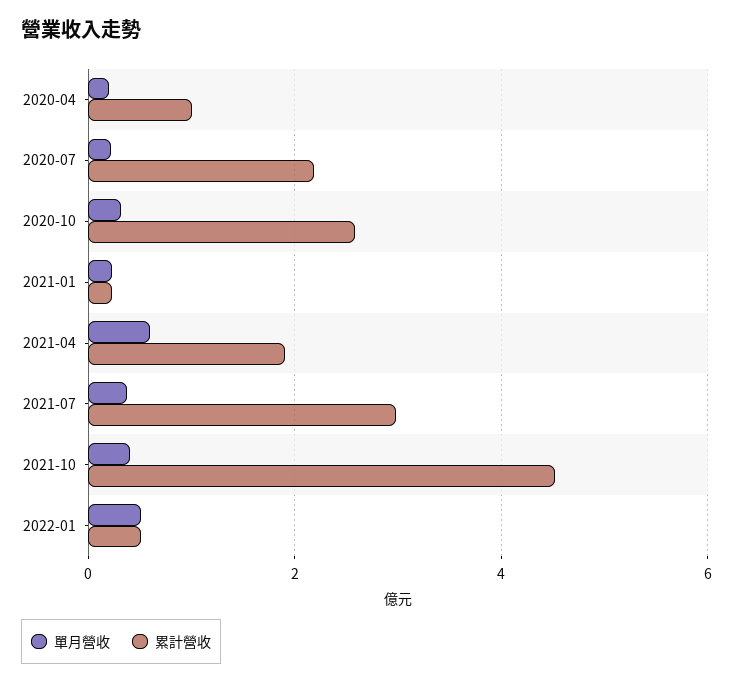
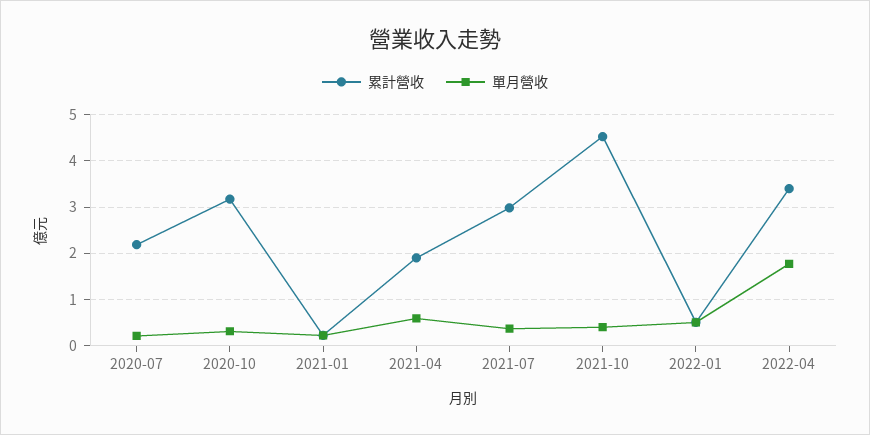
單月營收, 2020-04: 0.2 -> none
累計營收, 2020-04: 1 -> none
累計營收, 2020-10: 2.6 -> 3.2
累計營收, 2022-04: none -> 3.4
單月營收, 2022-04: none -> 1.8

